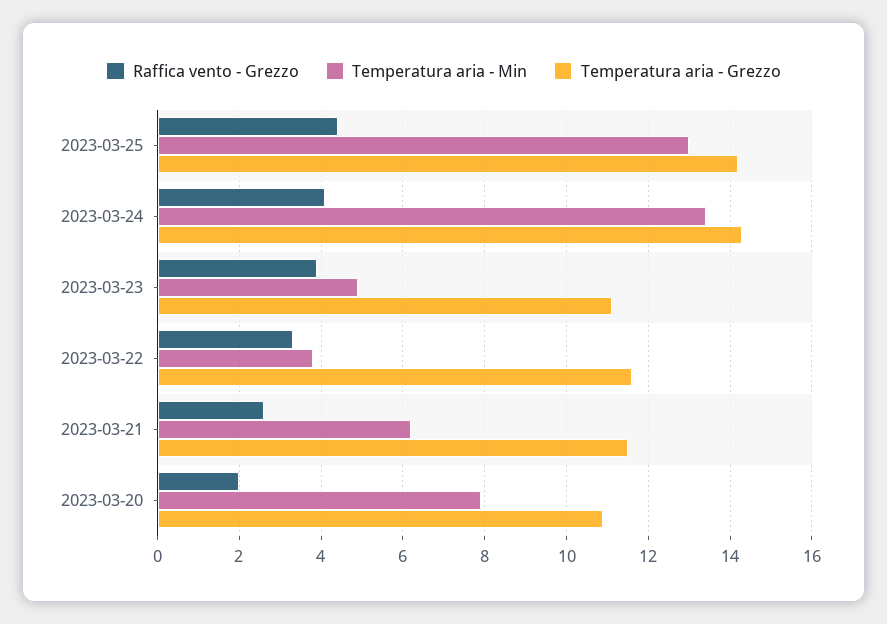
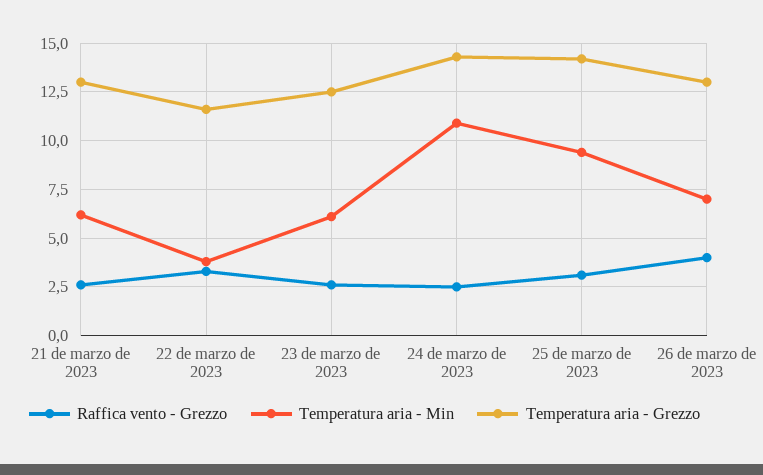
Raffica vento - Grezzo, 2023-03-25: 4.5 -> 3
Temperatura aria - Min, 2023-03-25: 13 -> 9.5
Raffica vento - Grezzo, 2023-03-24: 4 -> 2.5
Temperatura aria - Min, 2023-03-24: 13.5 -> 11
Raffica vento - Grezzo, 2023-03-23: 4 -> 2.5
Temperatura aria - Min, 2023-03-23: 5 -> 6
Temperatura aria - Grezzo, 2023-03-23: 11 -> 12.5
Temperatura aria - Grezzo, 2023-03-21: 11.5 -> 13
Raffica vento - Grezzo, 2023-03-20: 2 -> none
Temperatura aria - Min, 2023-03-20: 8 -> none
Temperatura aria - Grezzo, 2023-03-20: 11 -> none
Raffica vento - Grezzo, 26 de marzo de 2023: none -> 4
Temperatura aria - Min, 26 de marzo de 2023: none -> 7
Temperatura aria - Grezzo, 26 de marzo de 2023: none -> 13

